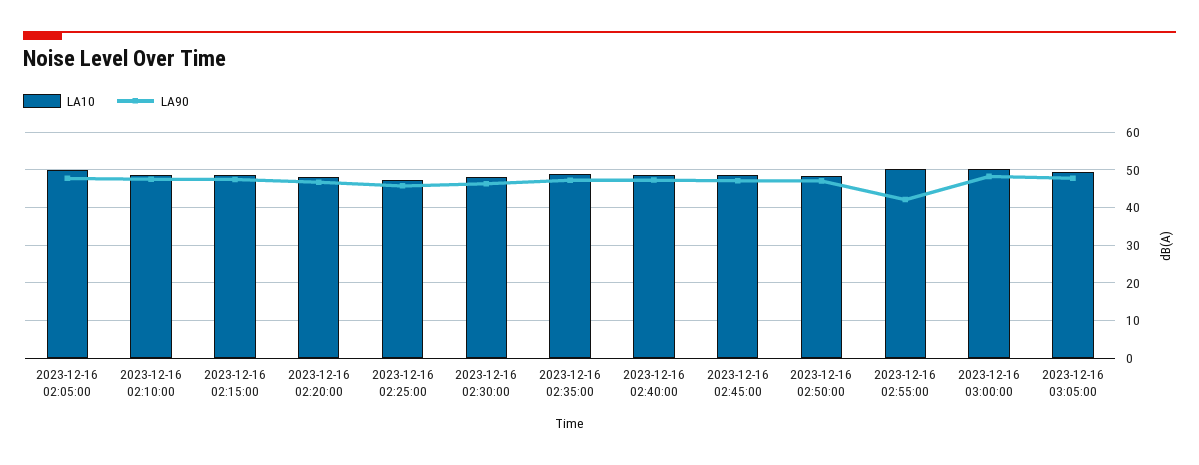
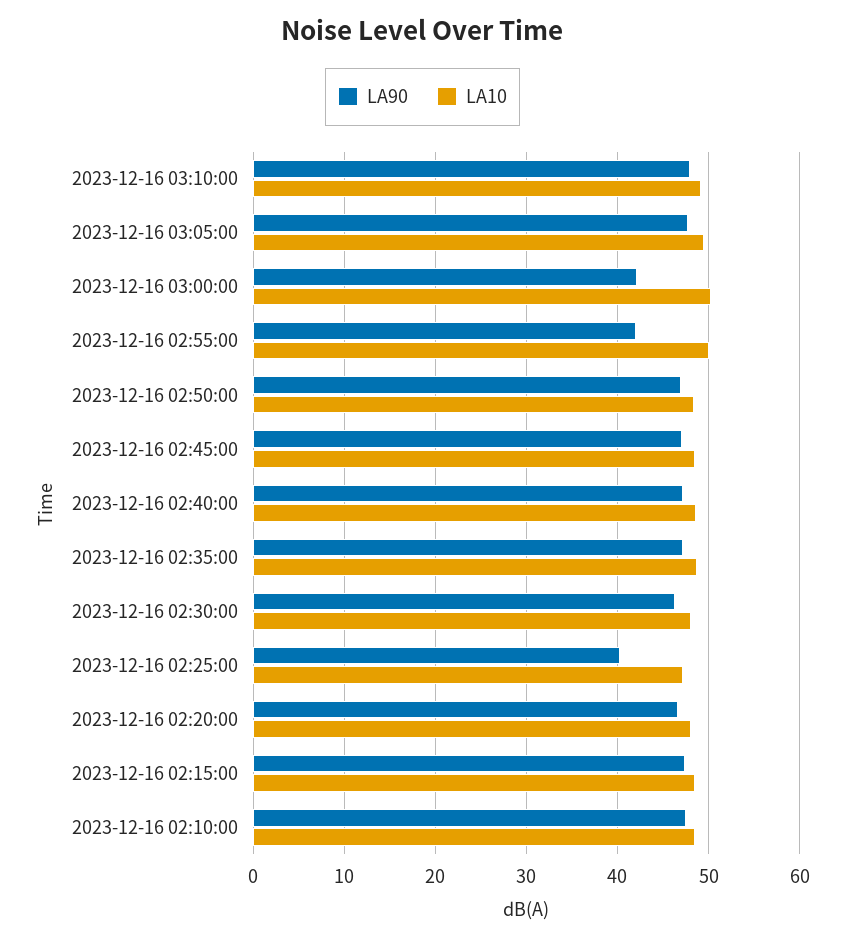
LA10, 2023-12-16 02:05:00: 50 -> none
LA90, 2023-12-16 02:05:00: 48 -> none
LA90, 2023-12-16 02:25:00: 46 -> 40
LA90, 2023-12-16 03:00:00: 48 -> 42
LA90, 2023-12-16 03:10:00: none -> 48
LA10, 2023-12-16 03:10:00: none -> 49

